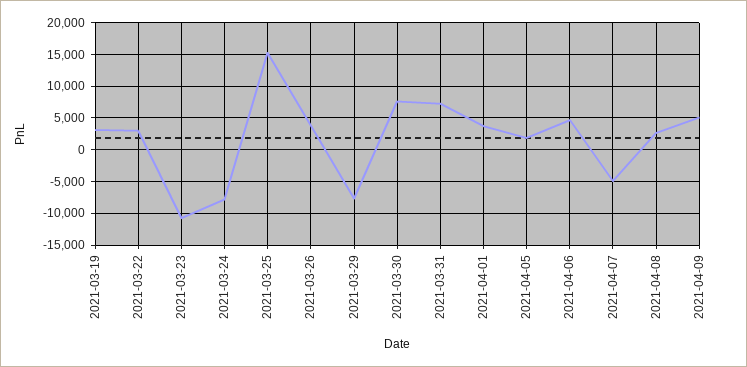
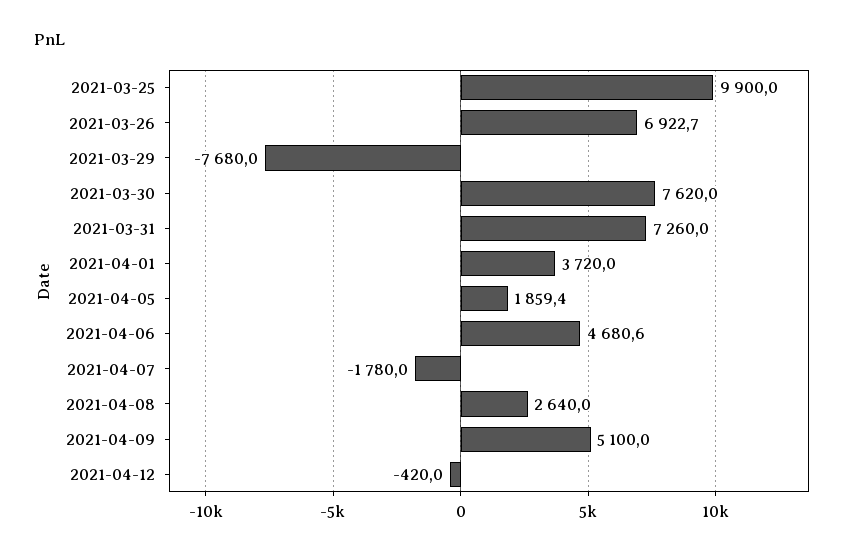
2021-03-19: 3000 -> none
2021-03-22: 3000 -> none
2021-03-23: -11000 -> none
2021-03-24: -8000 -> none
2021-03-25: 15000 -> 9900
2021-03-26: 4000 -> 6922.7
2021-04-07: -5000 -> -1780
2021-04-12: none -> -420

